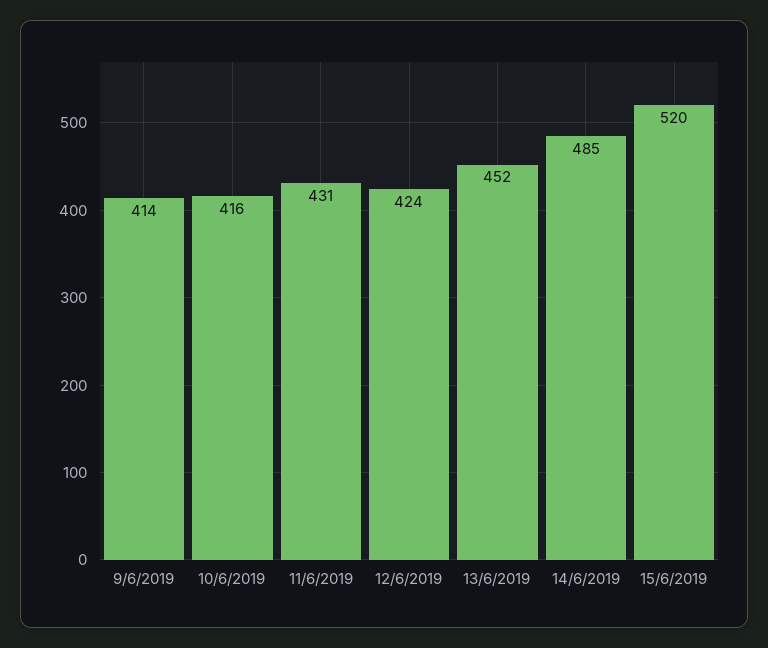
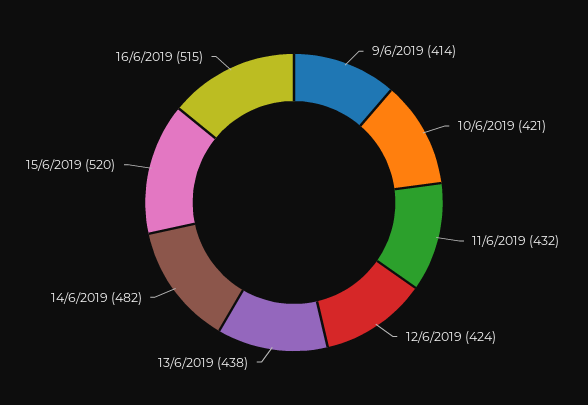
10/6/2019: 416 -> 421
11/6/2019: 431 -> 432
13/6/2019: 452 -> 438
14/6/2019: 485 -> 482
16/6/2019: none -> 515

